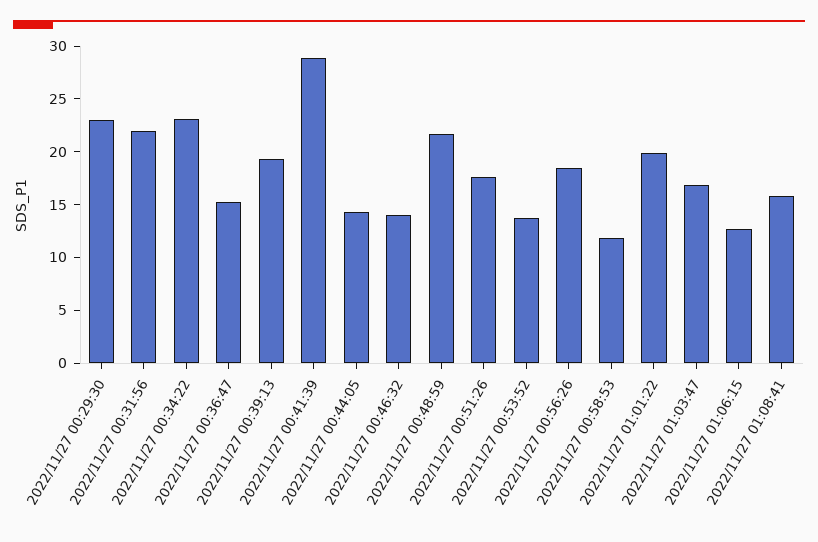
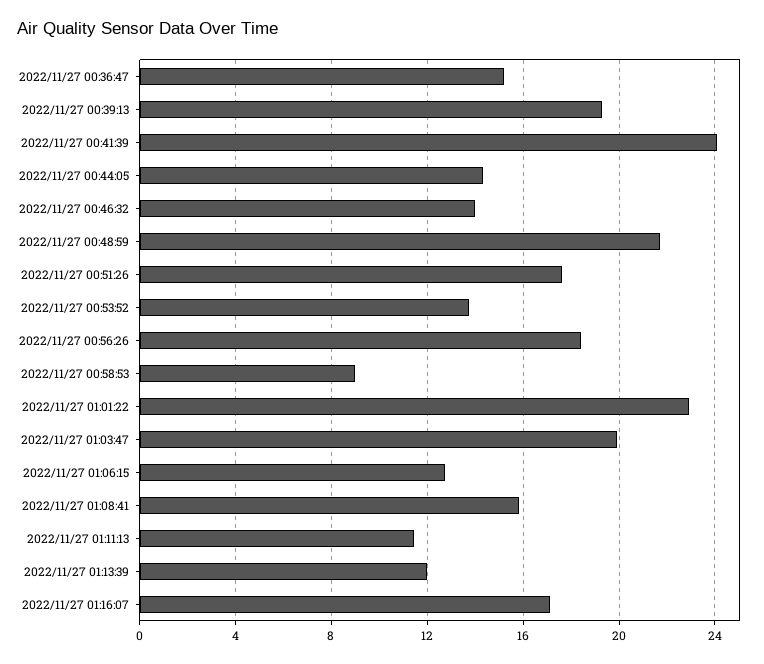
2022/11/27 00:29:30: 23 -> none
2022/11/27 00:31:56: 22 -> none
2022/11/27 00:34:22: 23 -> none
2022/11/27 00:41:39: 29 -> 24
2022/11/27 00:58:53: 12 -> 9
2022/11/27 01:01:22: 20 -> 23
2022/11/27 01:03:47: 17 -> 20
2022/11/27 01:11:13: none -> 11.5
2022/11/27 01:13:39: none -> 12
2022/11/27 01:16:07: none -> 17

